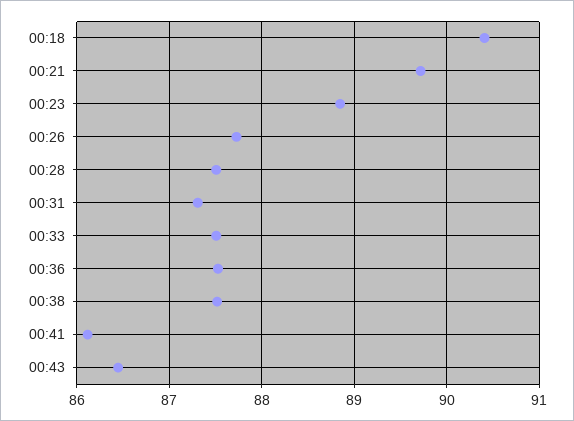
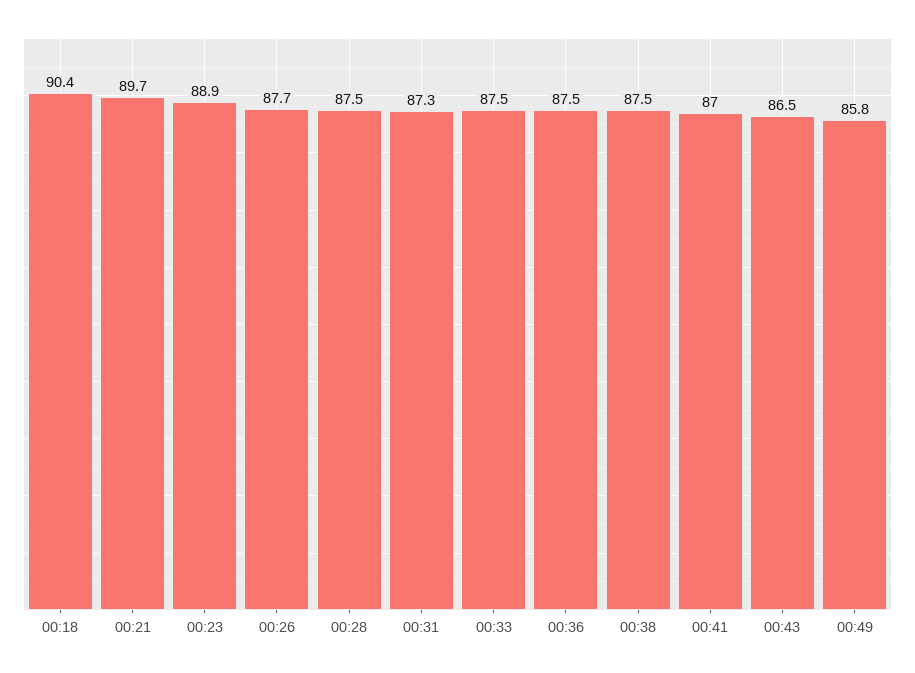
00:41: 86.1 -> 87
00:49: none -> 85.8

